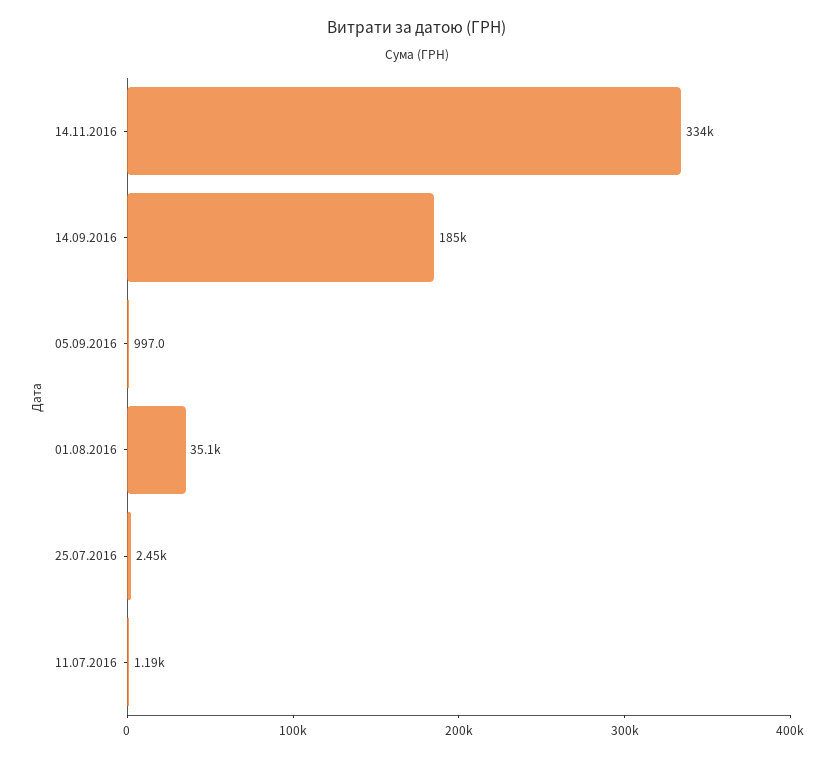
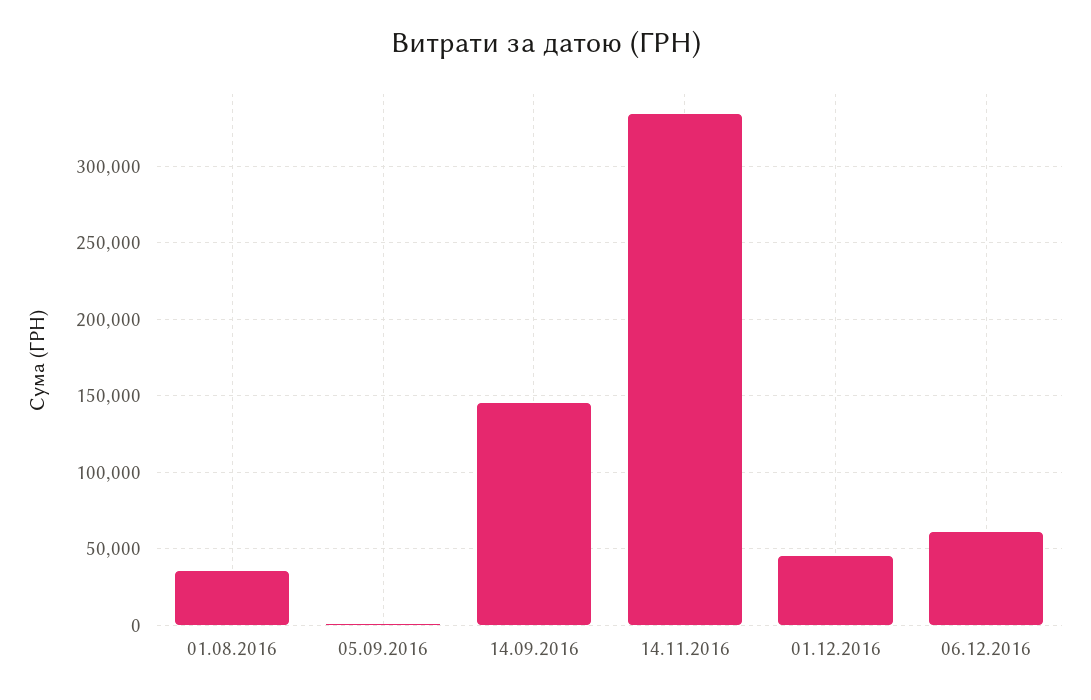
14.09.2016: 185000 -> 145000
25.07.2016: 2450 -> none
11.07.2016: 1190 -> none
01.12.2016: none -> 45000
06.12.2016: none -> 60000

